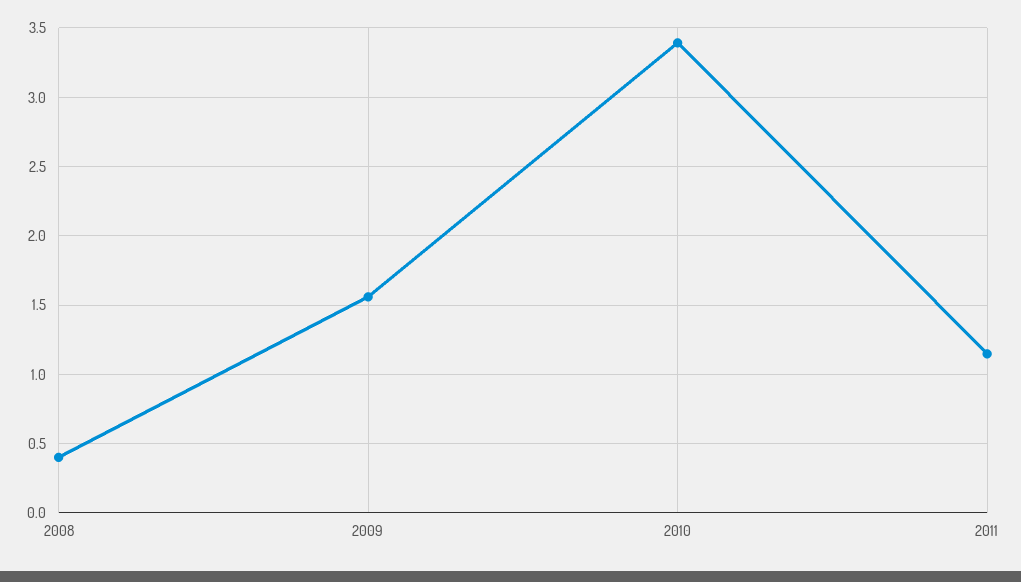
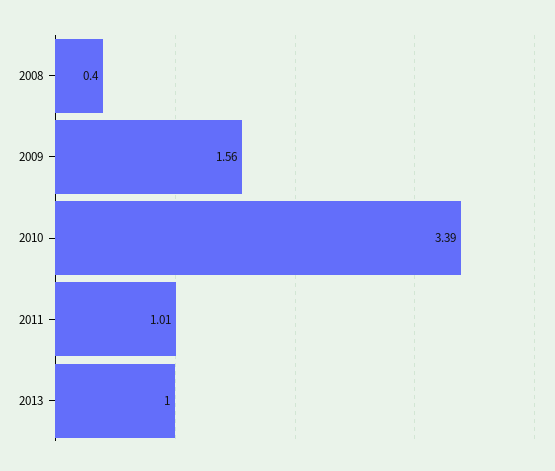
2011: 1.15 -> 1.01
2013: none -> 1

